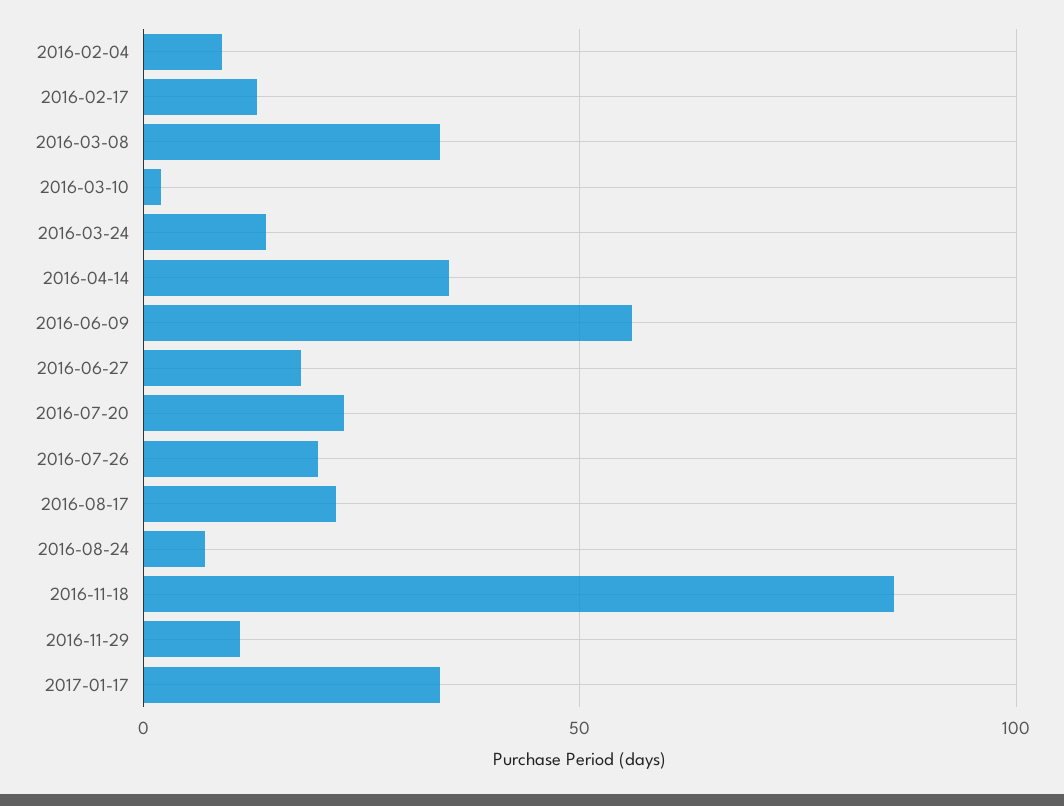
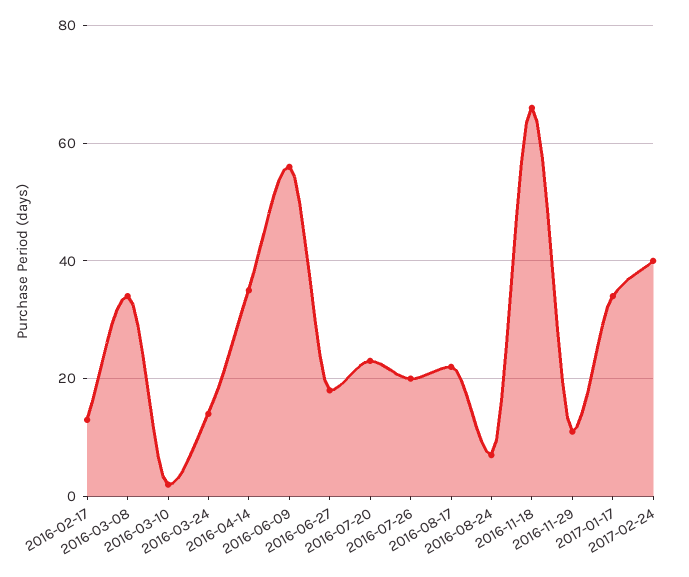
2016-02-04: 10 -> none
2016-11-18: 85 -> 65
2017-02-24: none -> 40

